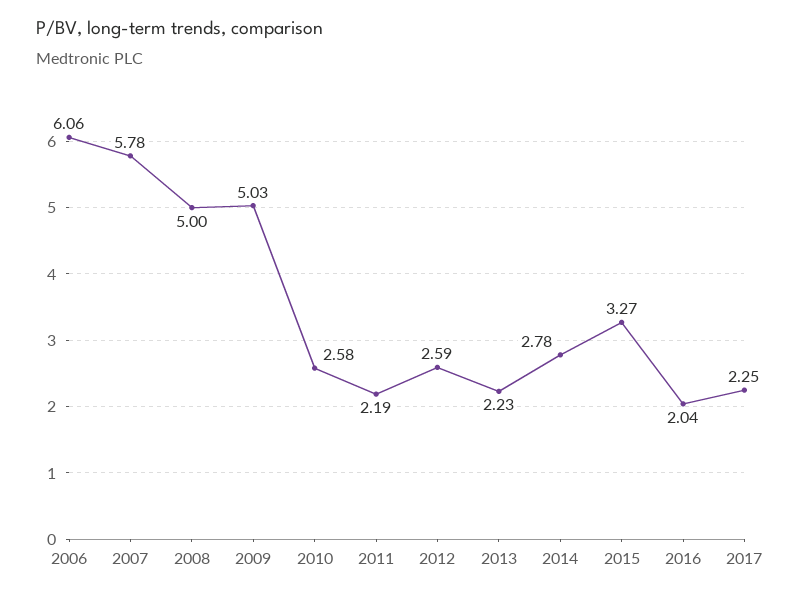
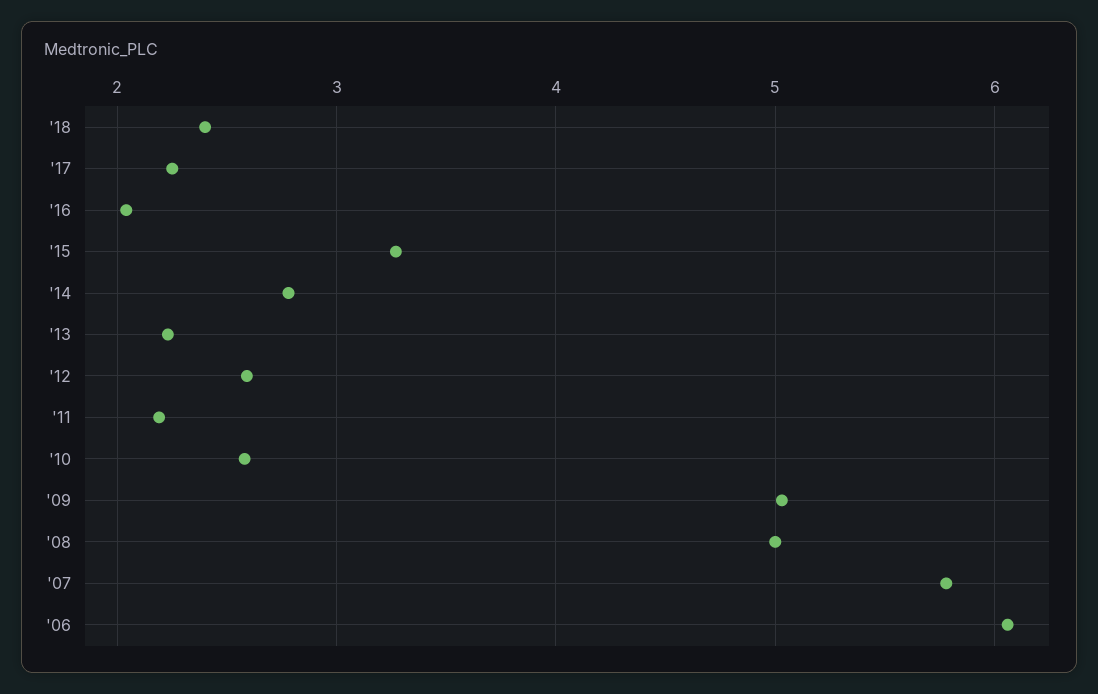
'18: none -> 2.4

